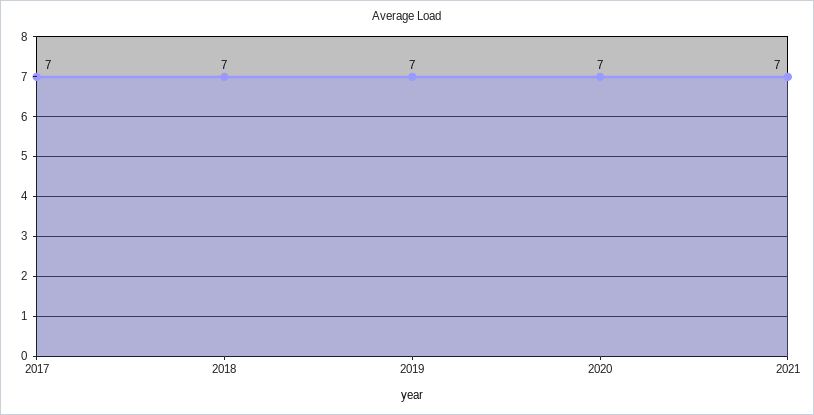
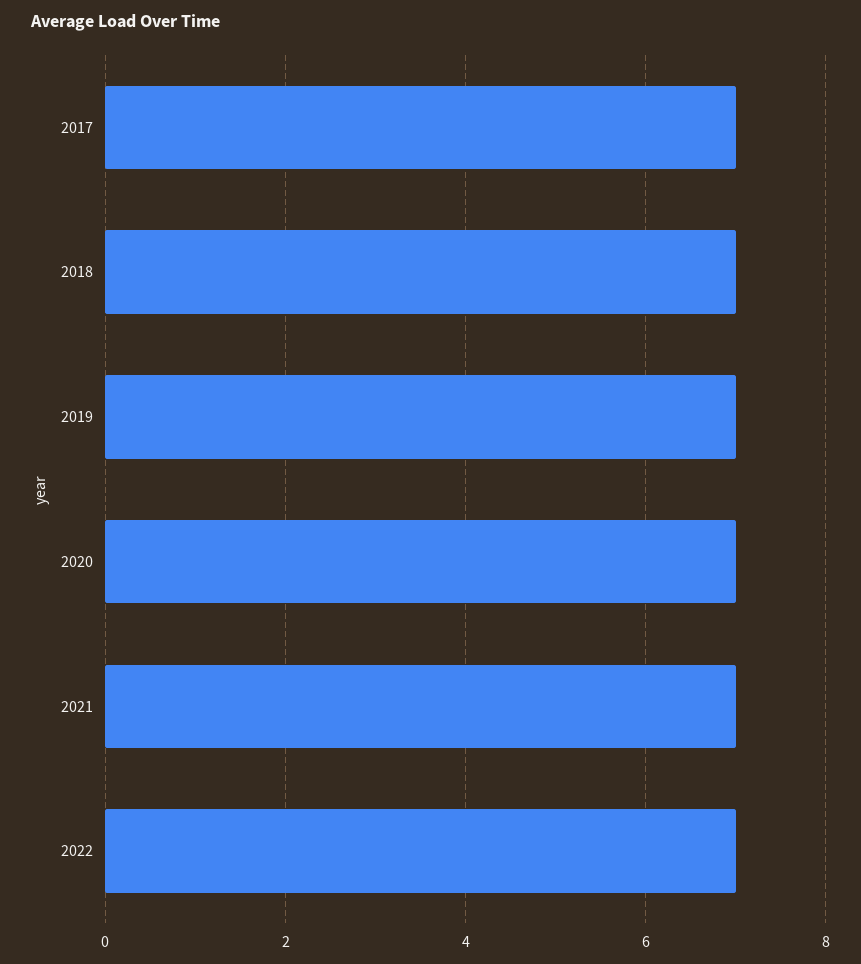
2022: none -> 7

